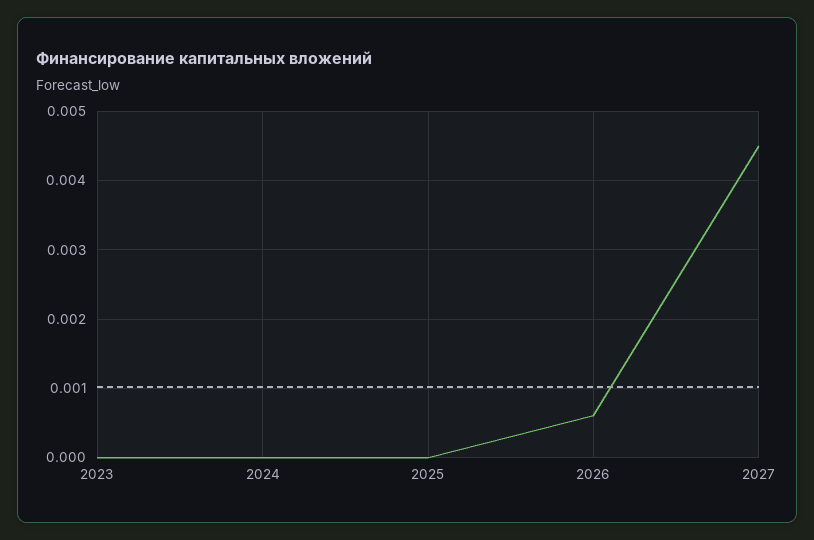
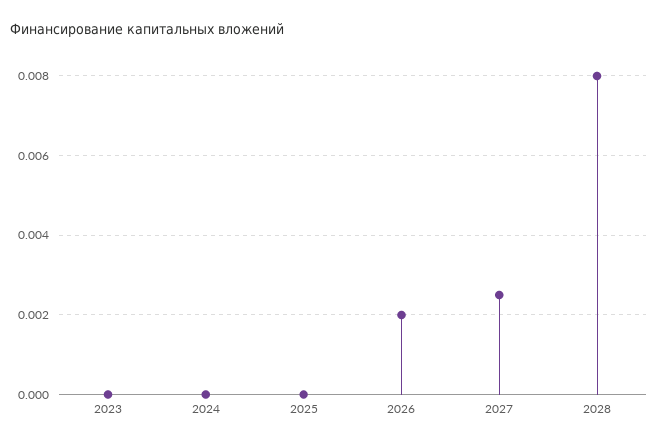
2026: 0.0006 -> 0.002
2027: 0.0045 -> 0.0025
2028: none -> 0.008

